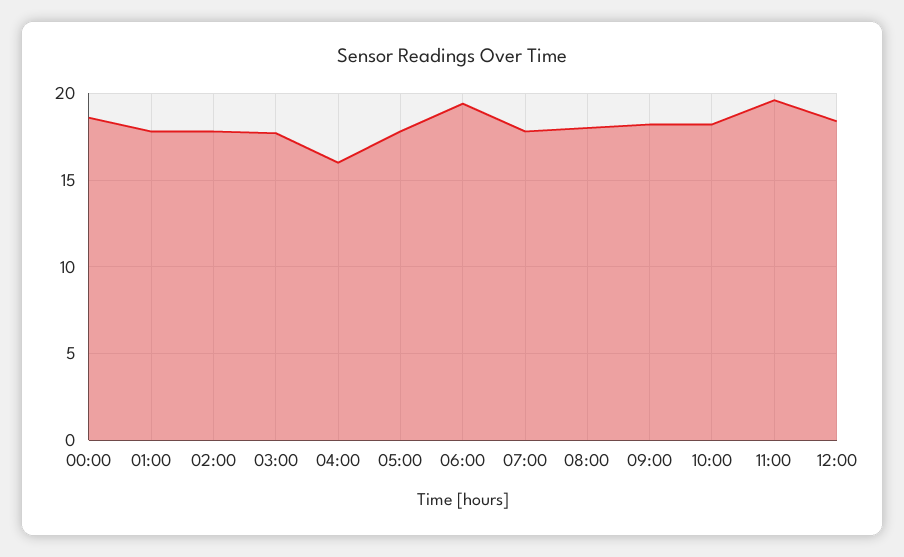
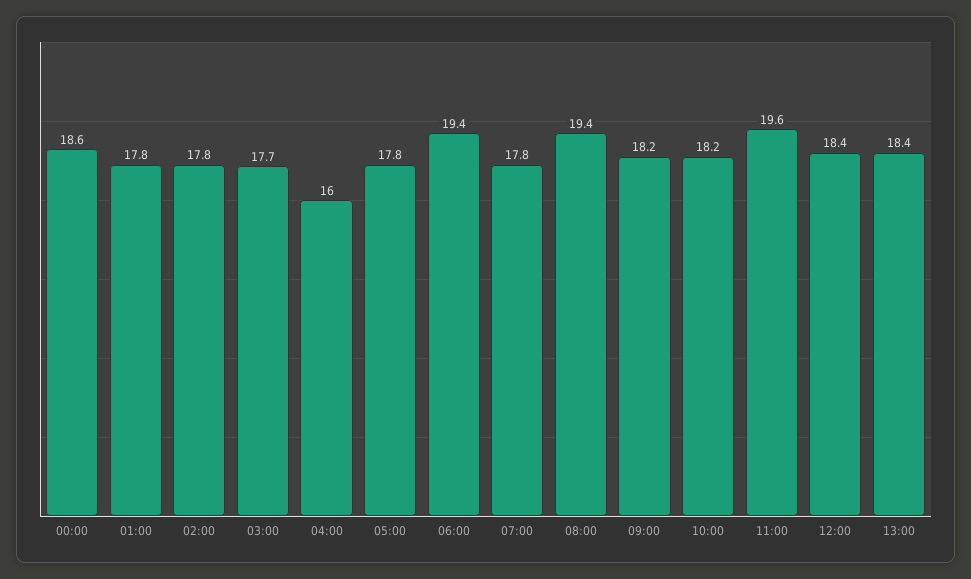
08:00: 18 -> 19.4
13:00: none -> 18.4

